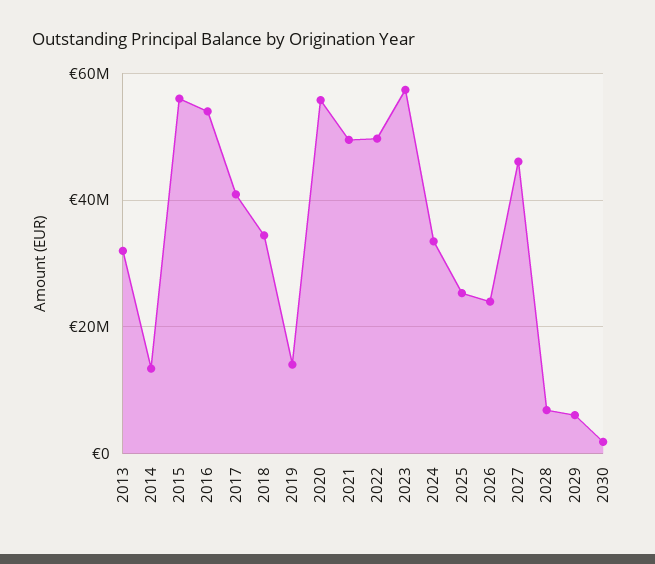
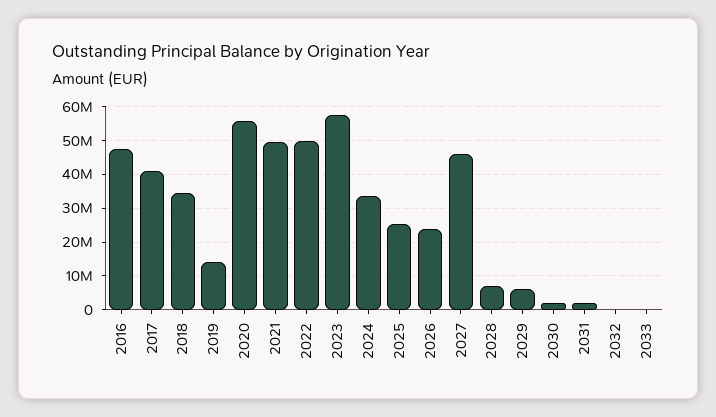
2013: 32000000 -> none
2014: 14000000 -> none
2015: 56000000 -> none
2016: 54000000 -> 48000000
2031: none -> 2000000
2032: none -> 0
2033: none -> 0

